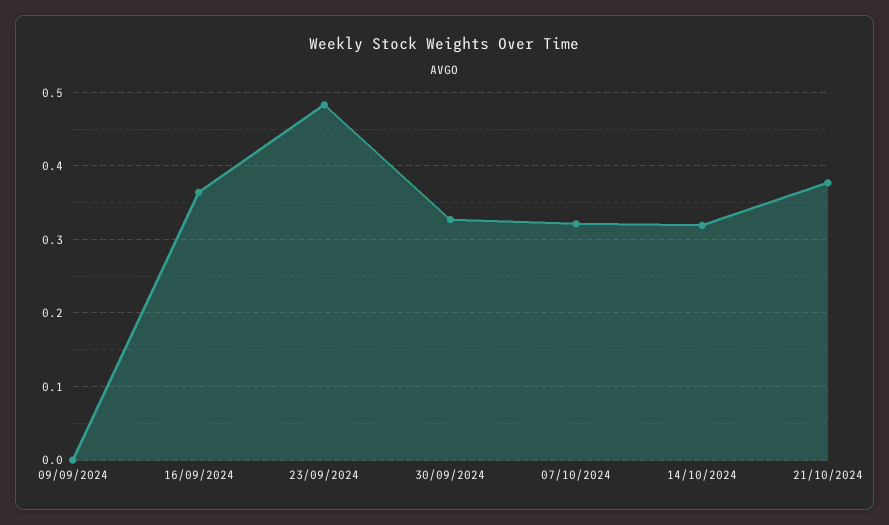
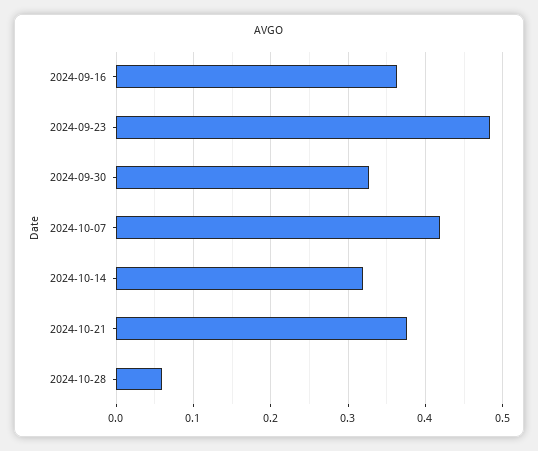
09/09/2024: 0 -> none
07/10/2024: 0.32 -> 0.42
2024-10-28: none -> 0.06

